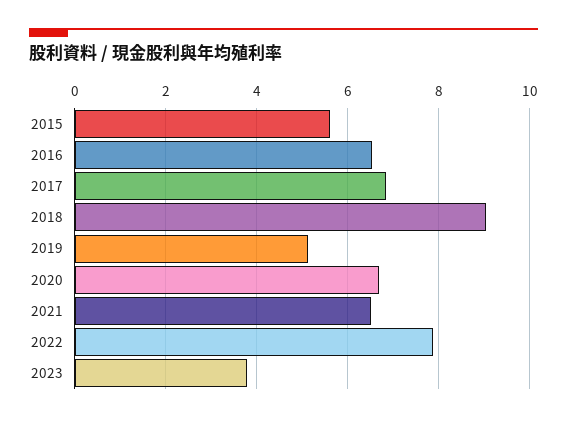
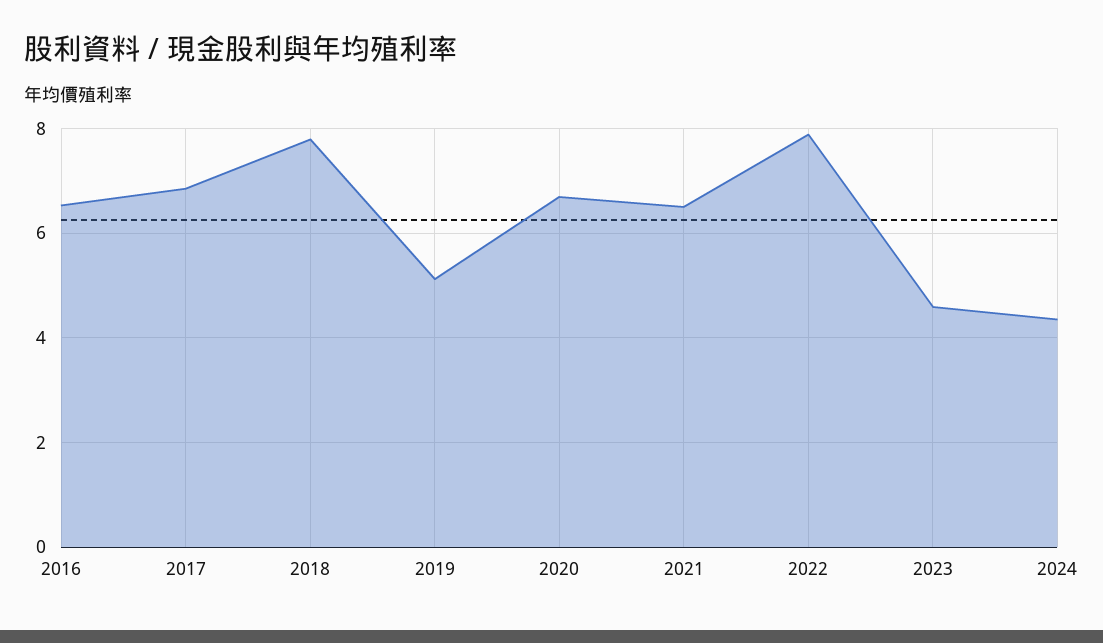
2015: 5.6 -> none
2018: 9 -> 7.8
2023: 3.8 -> 4.6
2024: none -> 4.4

